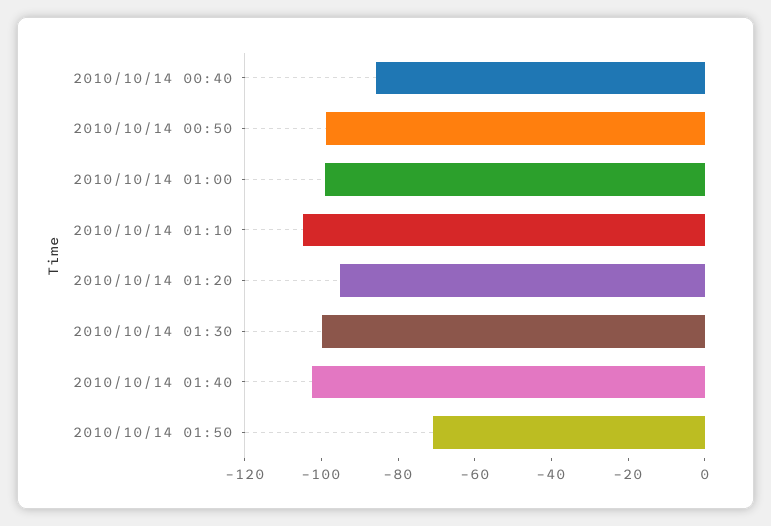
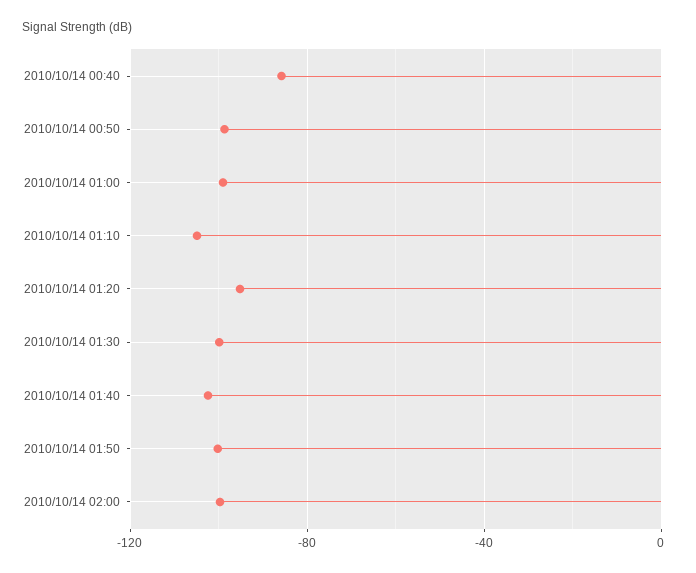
2010/10/14 01:50: -70 -> -100
2010/10/14 02:00: none -> -100

